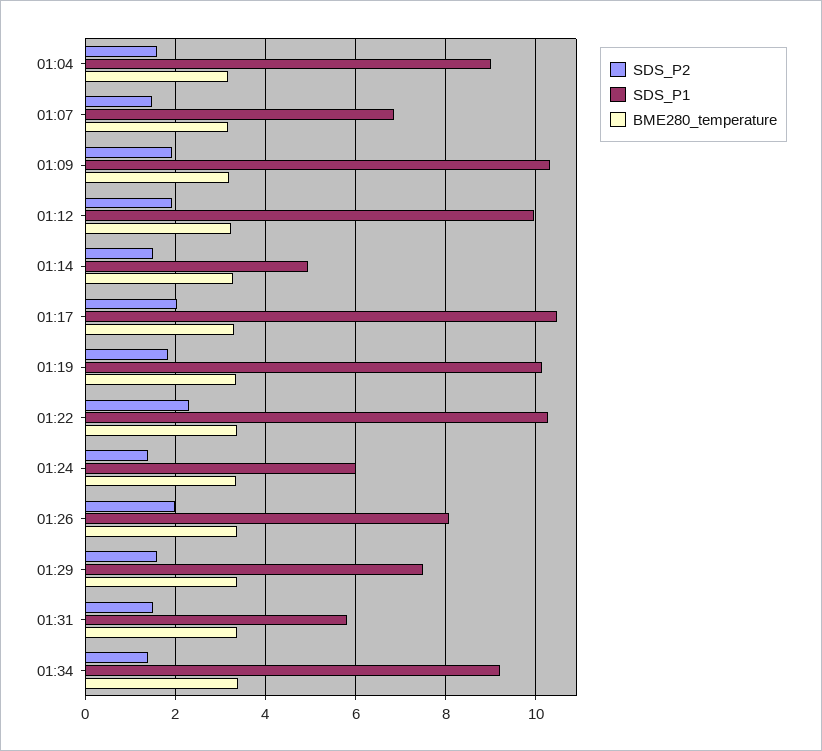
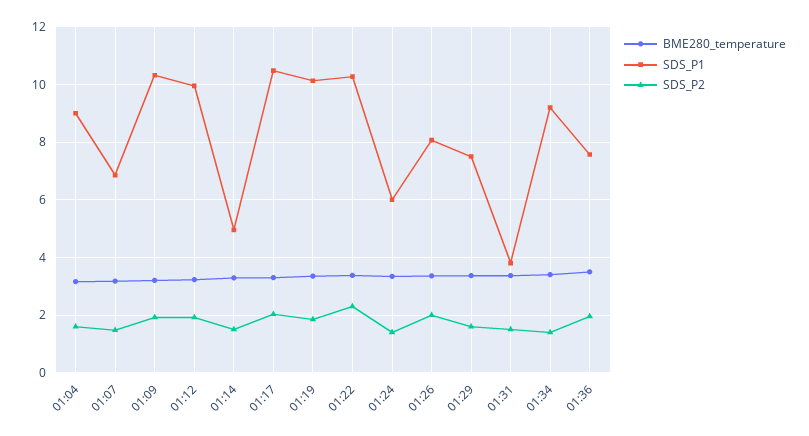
SDS_P1, 01:31: 5.8 -> 3.75
BME280_temperature, 01:36: none -> 3.5
SDS_P1, 01:36: none -> 7.5
SDS_P2, 01:36: none -> 2

